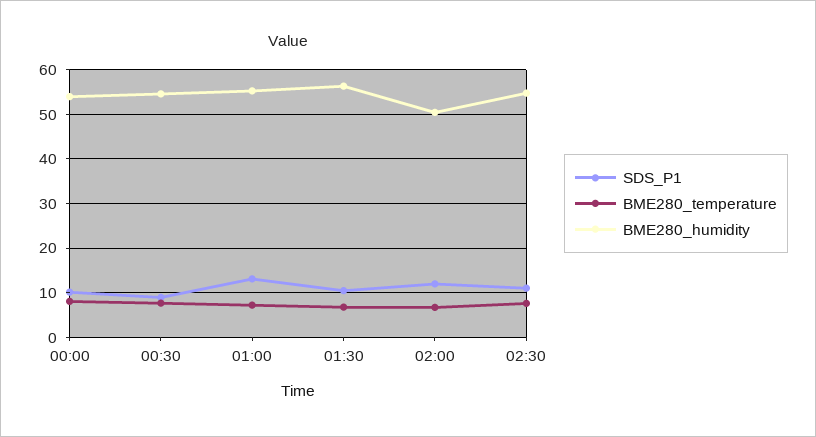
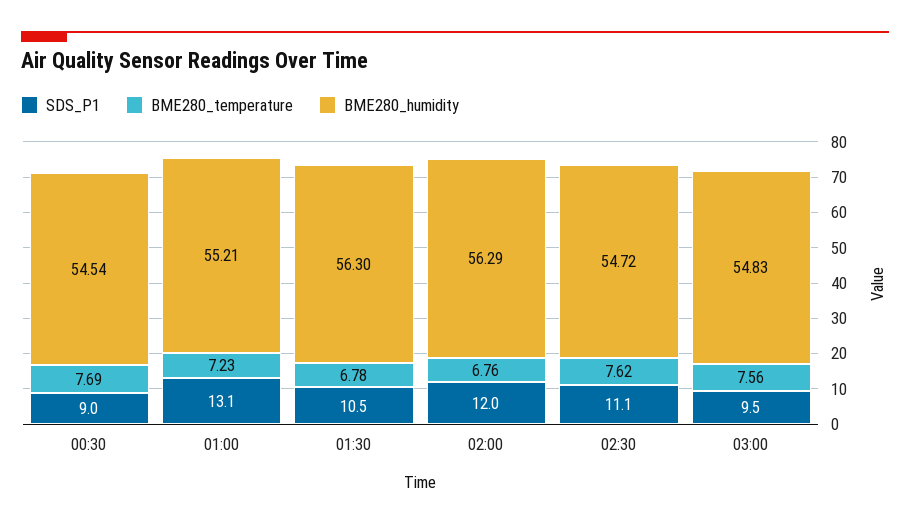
SDS_P1, 00:00: 10 -> none
BME280_temperature, 00:00: 8 -> none
BME280_humidity, 00:00: 54 -> none
BME280_humidity, 02:00: 50 -> 56.29
SDS_P1, 03:00: none -> 9.5
BME280_temperature, 03:00: none -> 7.56
BME280_humidity, 03:00: none -> 54.83

